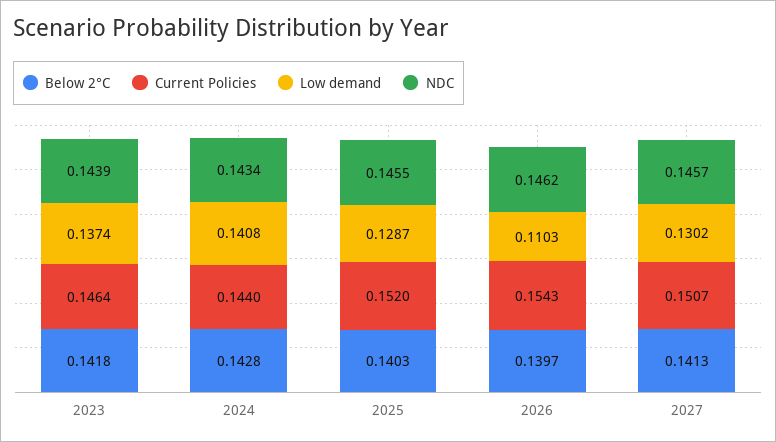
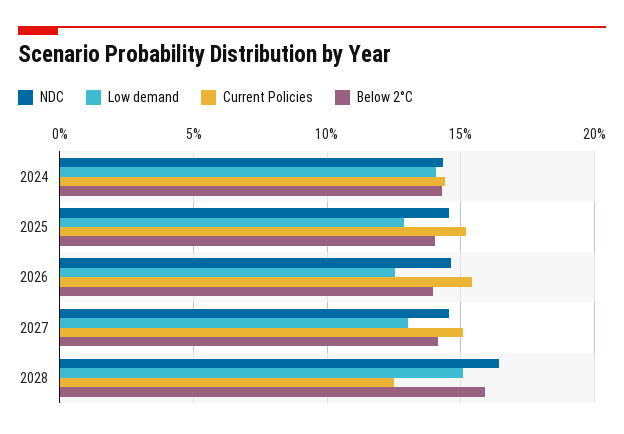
Below 2°C, 2023: 0.1418 -> none
Current Policies, 2023: 0.1464 -> none
Low demand, 2023: 0.1374 -> none
NDC, 2023: 0.1439 -> none
Low demand, 2026: 0.1103 -> 0.125
NDC, 2028: none -> 0.165
Low demand, 2028: none -> 0.15
Current Policies, 2028: none -> 0.125
Below 2°C, 2028: none -> 0.16

